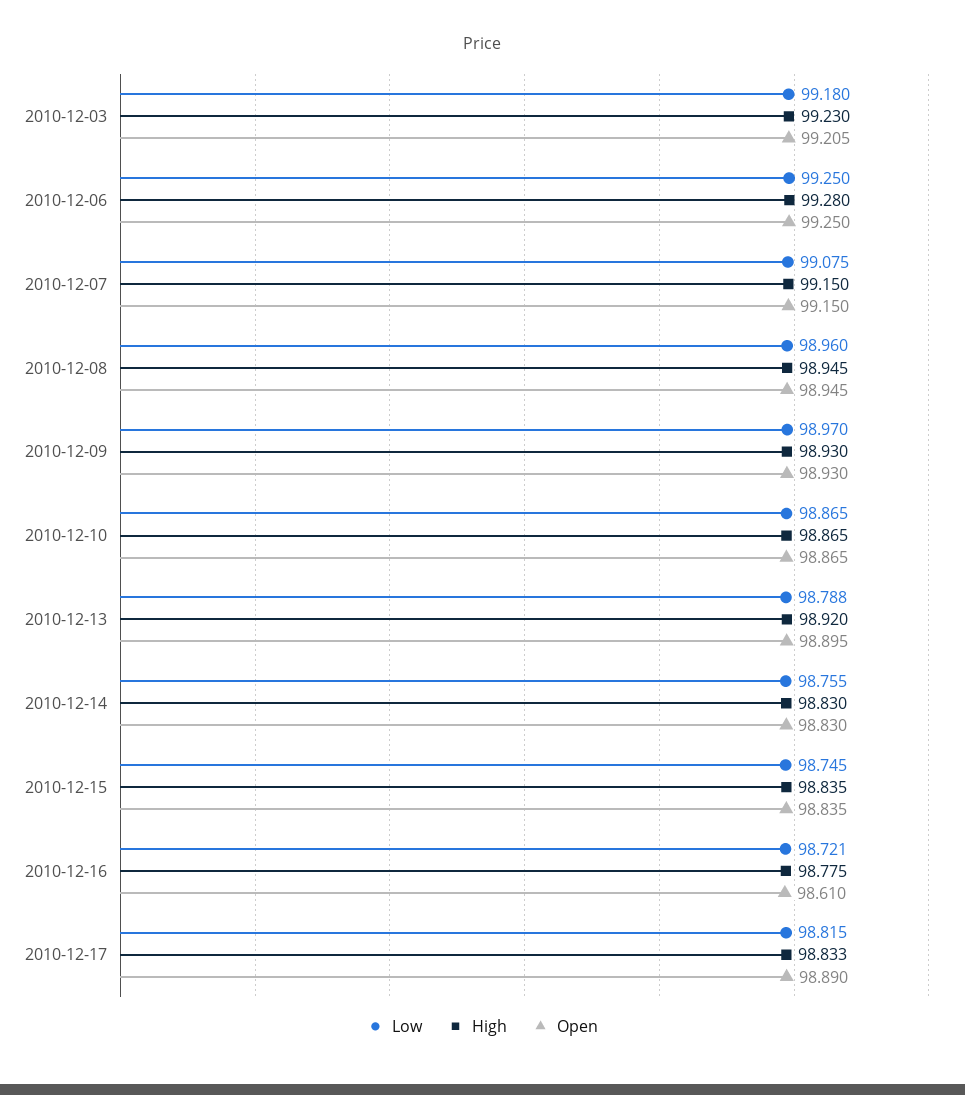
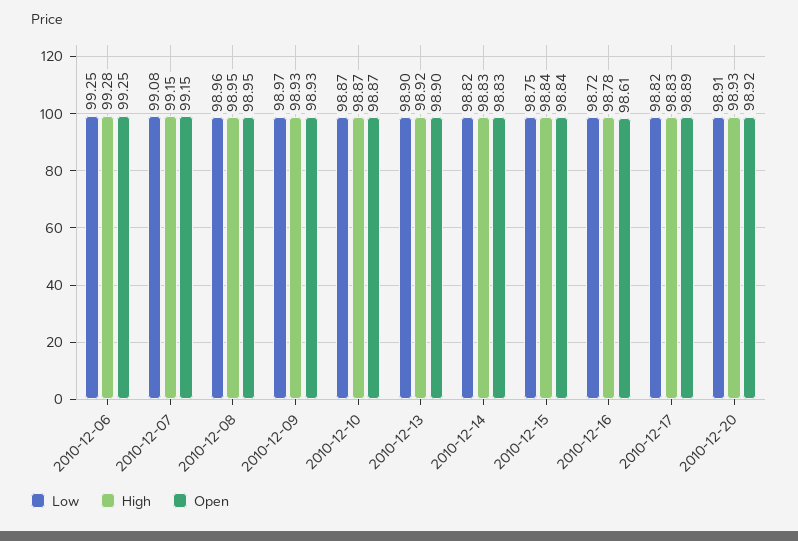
Low, 2010-12-03: 99.18 -> none
High, 2010-12-03: 99.23 -> none
Open, 2010-12-03: 99.205 -> none
Low, 2010-12-13: 98.788 -> 98.9
Low, 2010-12-14: 98.755 -> 98.82
Low, 2010-12-20: none -> 98.91
High, 2010-12-20: none -> 98.93
Open, 2010-12-20: none -> 98.92

